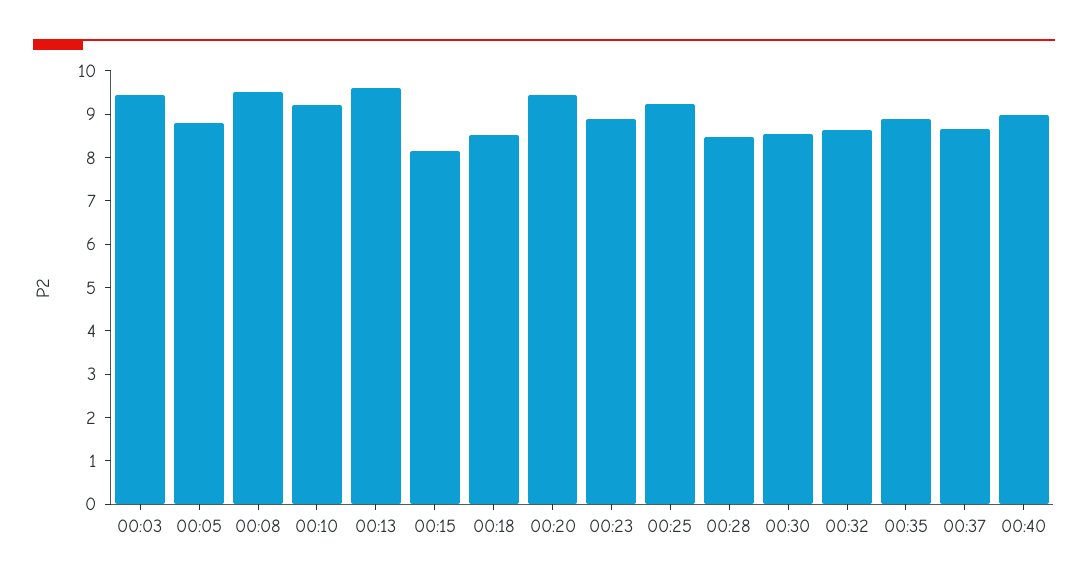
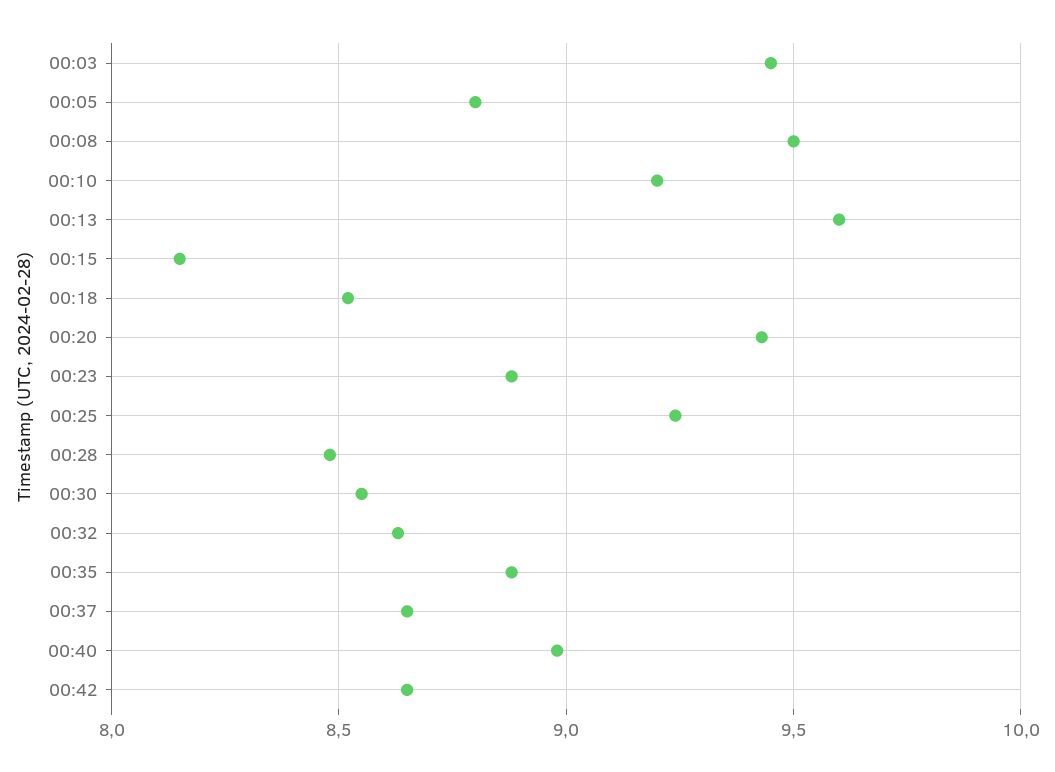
00:42: none -> 8.65

